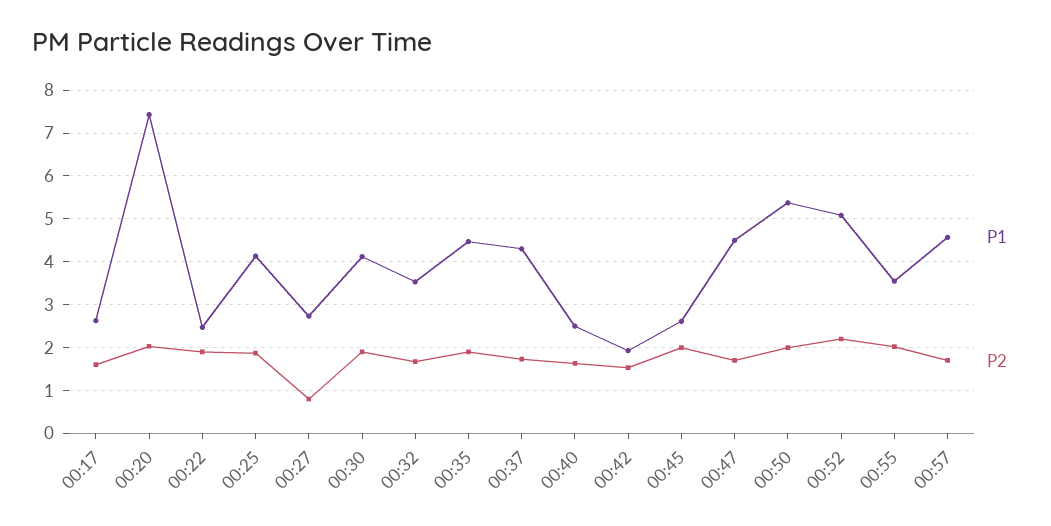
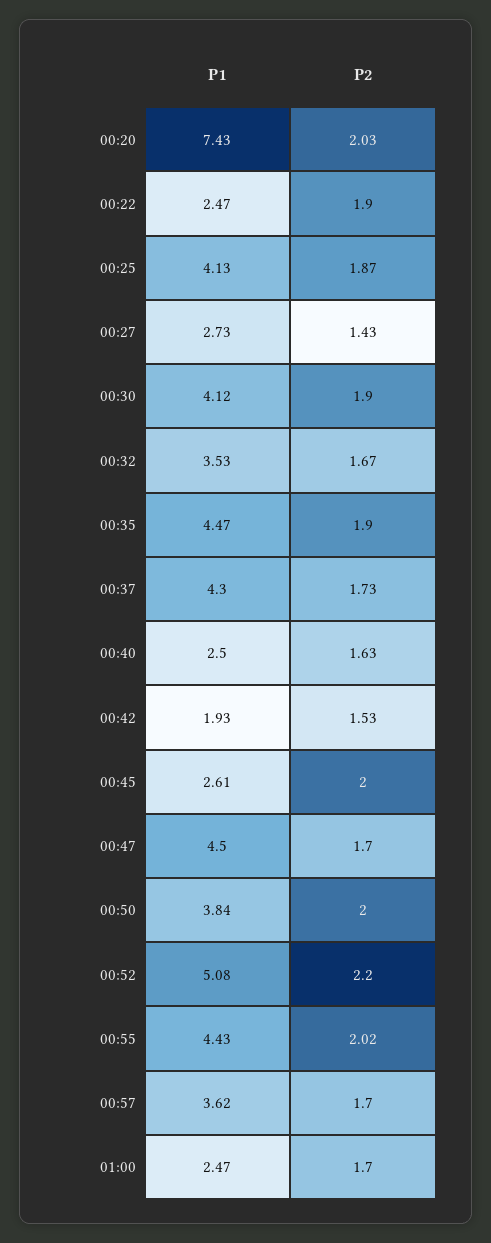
P1, 00:17: 2.6 -> none
P2, 00:17: 1.6 -> none
P2, 00:27: 0.8 -> 1.43
P1, 00:50: 5.4 -> 3.84
P1, 00:55: 3.6 -> 4.43
P1, 00:57: 4.6 -> 3.62
P1, 01:00: none -> 2.47
P2, 01:00: none -> 1.7

